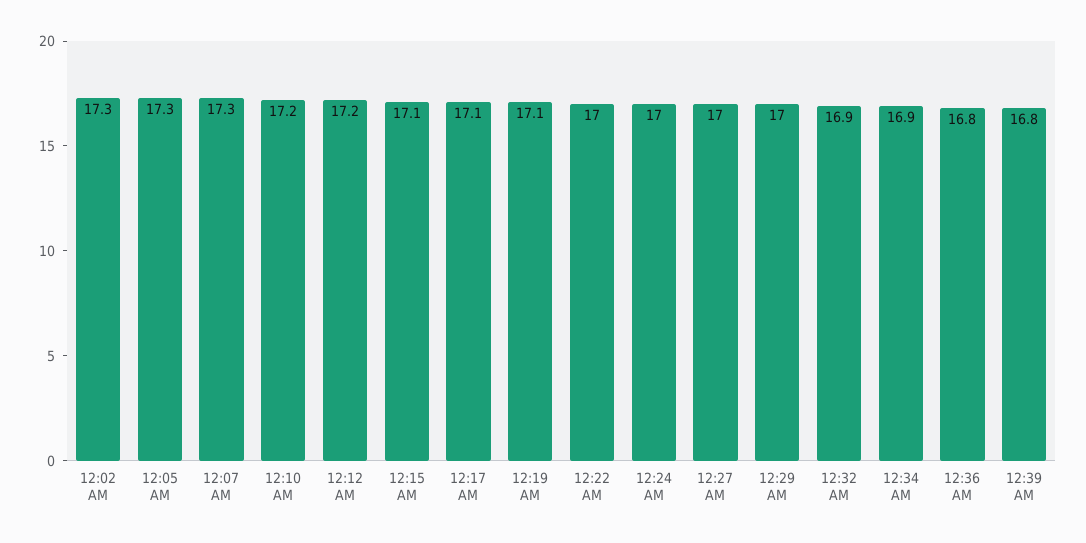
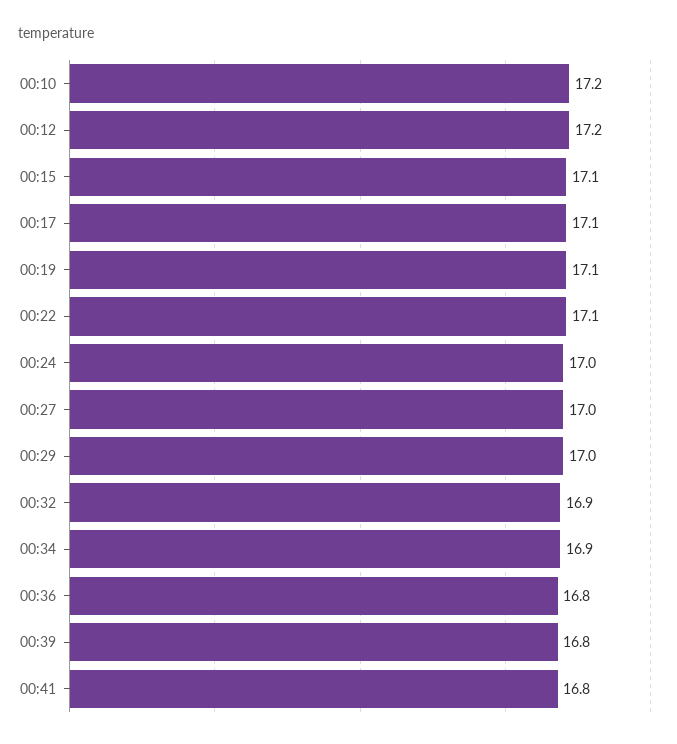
12:02 AM: 17.3 -> none
12:05 AM: 17.3 -> none
12:07 AM: 17.3 -> none
12:22 AM: 17 -> 17.1
00:41: none -> 16.8

